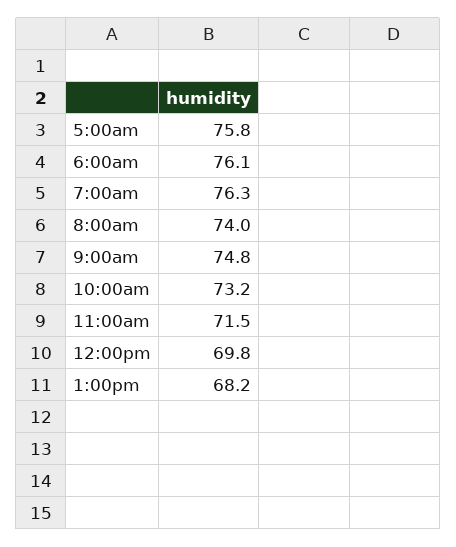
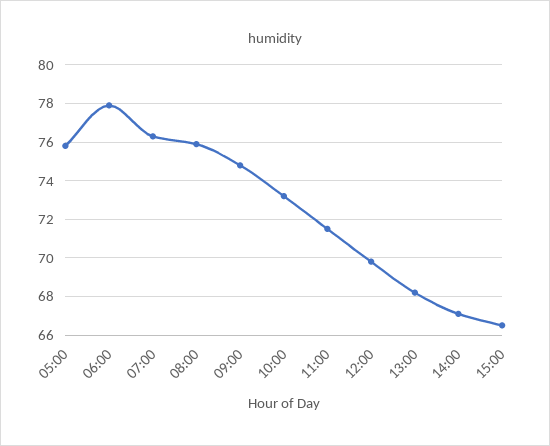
6:00am: 76.1 -> 78
8:00am: 74 -> 76
14:00: none -> 67
15:00: none -> 66.5

